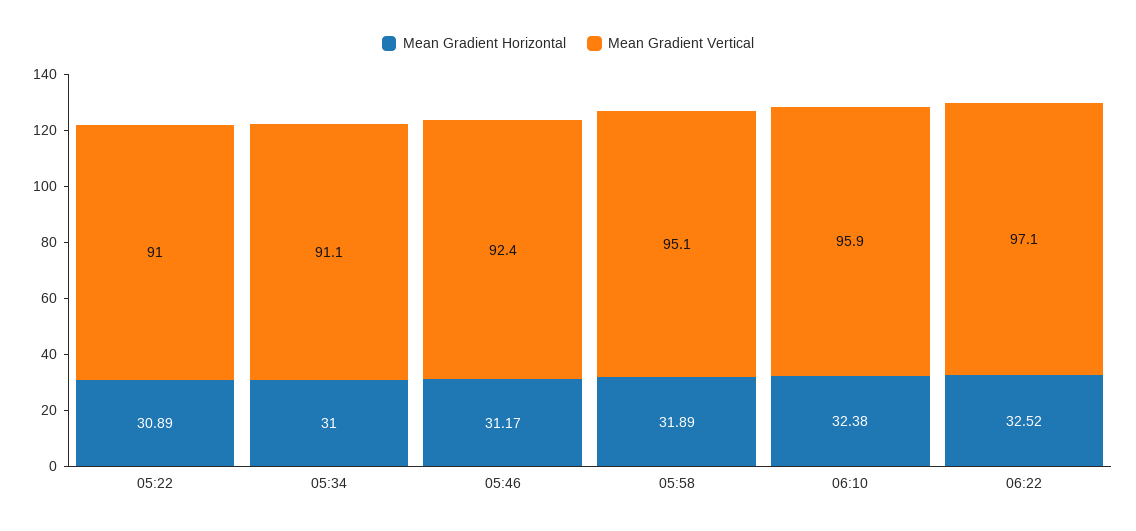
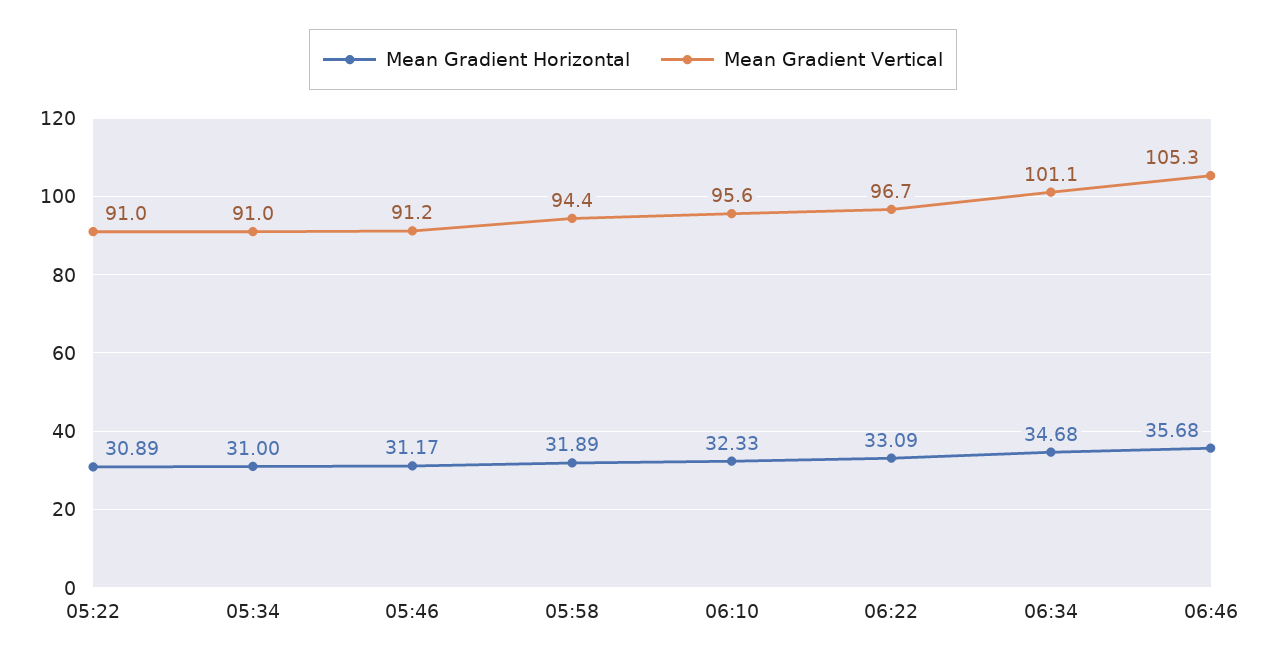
Mean Gradient Vertical, 05:34: 91.1 -> 91
Mean Gradient Vertical, 05:46: 92.4 -> 91.2
Mean Gradient Vertical, 05:58: 95.1 -> 94.4
Mean Gradient Horizontal, 06:10: 32.38 -> 32.33
Mean Gradient Vertical, 06:10: 95.9 -> 95.6
Mean Gradient Horizontal, 06:22: 32.52 -> 33.09
Mean Gradient Vertical, 06:22: 97.1 -> 96.7
Mean Gradient Horizontal, 06:34: none -> 34.68
Mean Gradient Vertical, 06:34: none -> 101.1
Mean Gradient Horizontal, 06:46: none -> 35.68
Mean Gradient Vertical, 06:46: none -> 105.3

